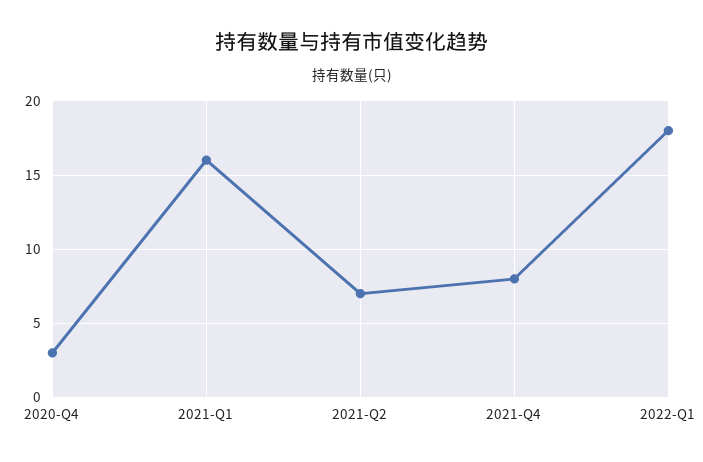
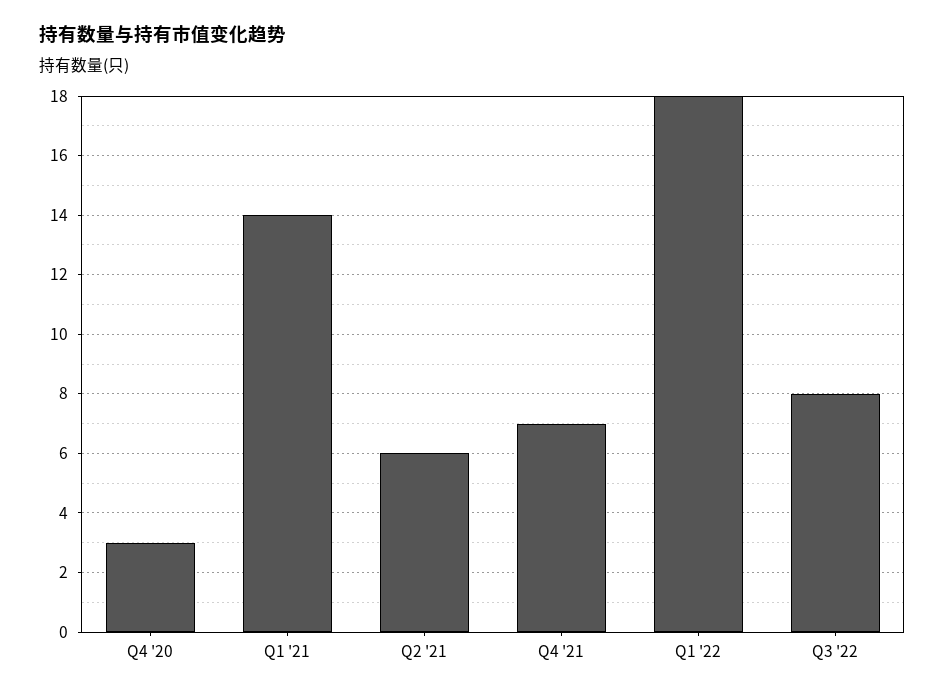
2021-Q1: 16 -> 14
2021-Q2: 7 -> 6
2021-Q4: 8 -> 7
Q3 '22: none -> 8

